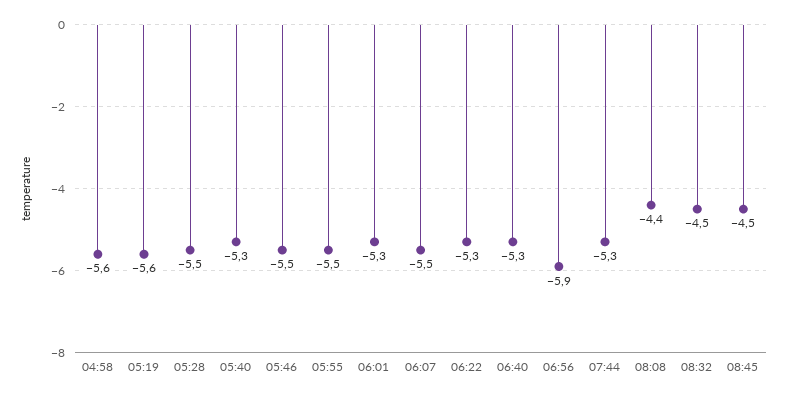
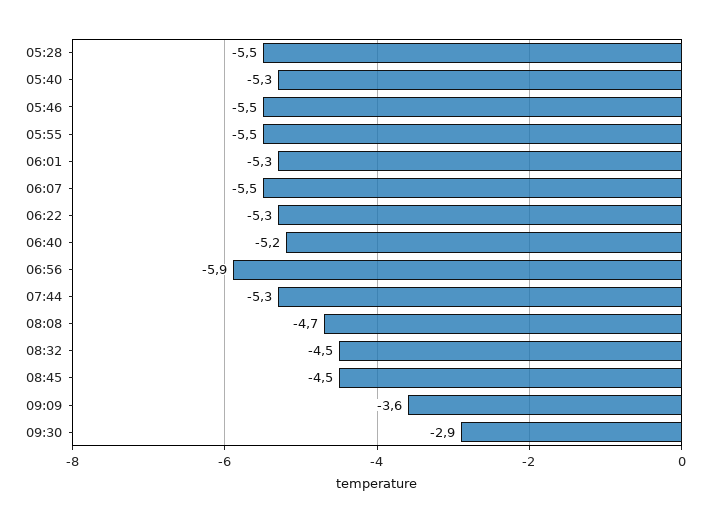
04:58: -5.6 -> none
05:19: -5.6 -> none
06:40: -5.3 -> -5.2
08:08: -4.4 -> -4.7
09:09: none -> -3.6
09:30: none -> -2.9

